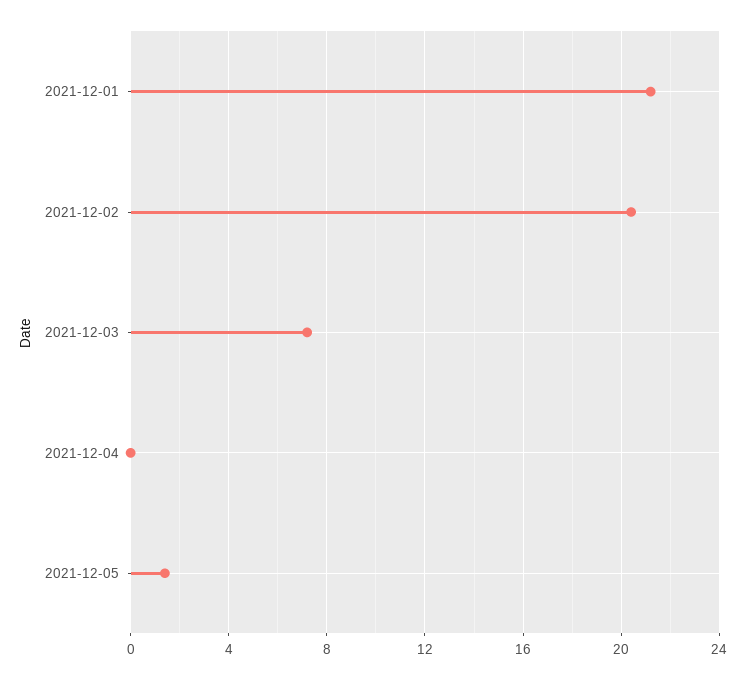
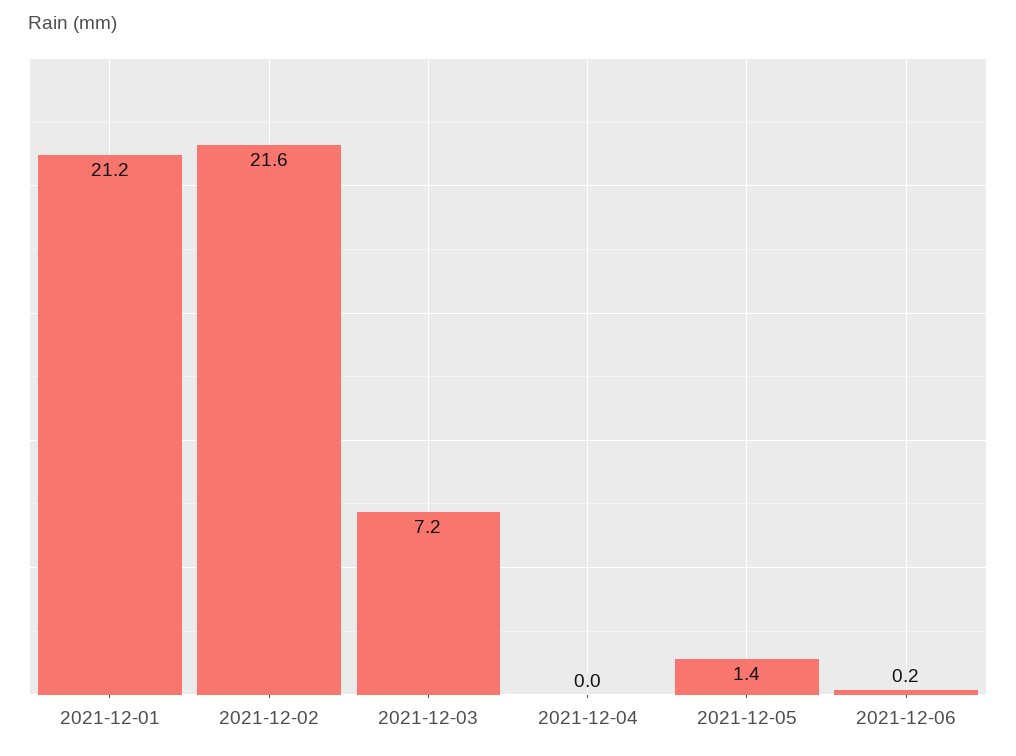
2021-12-02: 20.5 -> 21.6
2021-12-06: none -> 0.2

